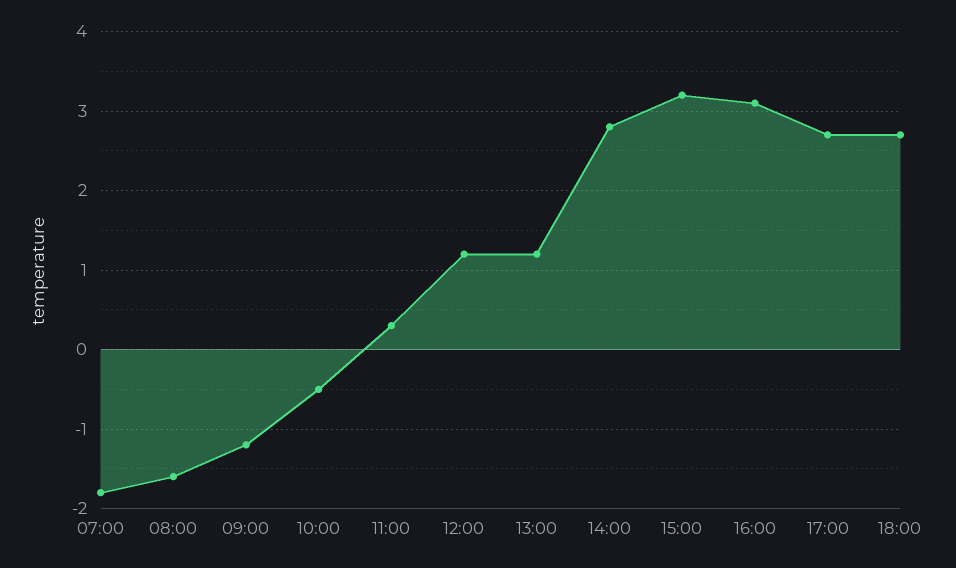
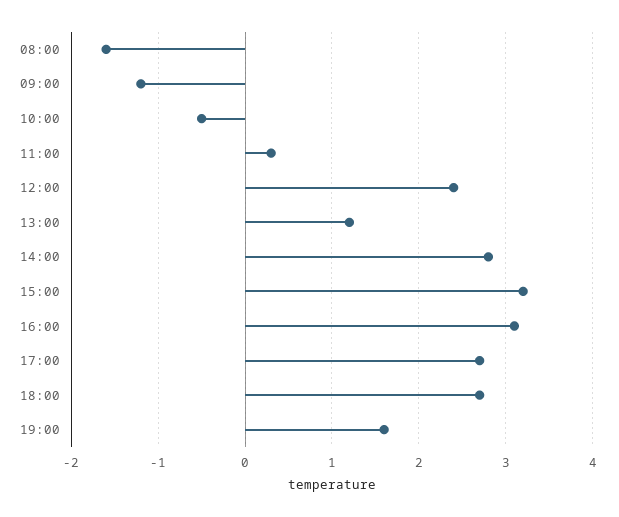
07:00: -1.8 -> none
12:00: 1.2 -> 2.4
19:00: none -> 1.6

